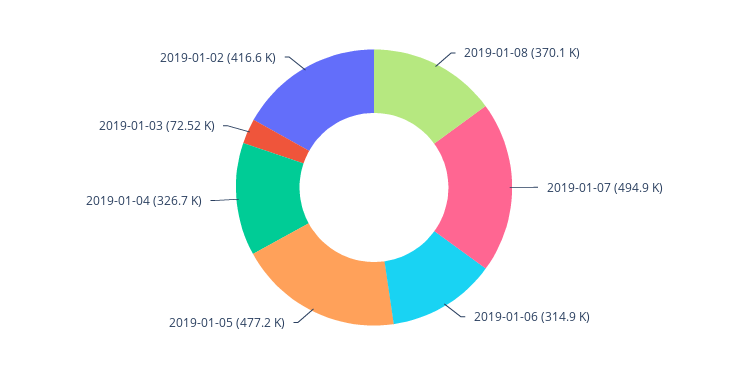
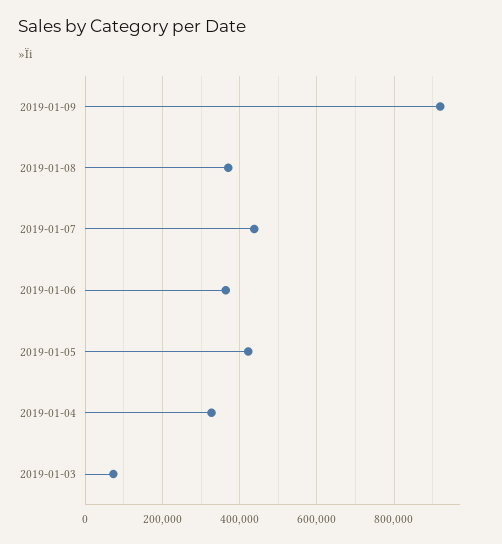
2019-01-07: 494900 -> 440000
2019-01-06: 314900 -> 360000
2019-01-05: 477200 -> 420000
2019-01-02: 416600 -> none
2019-01-09: none -> 920000

